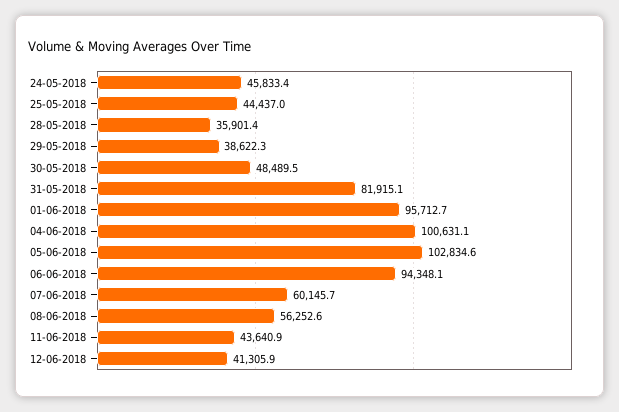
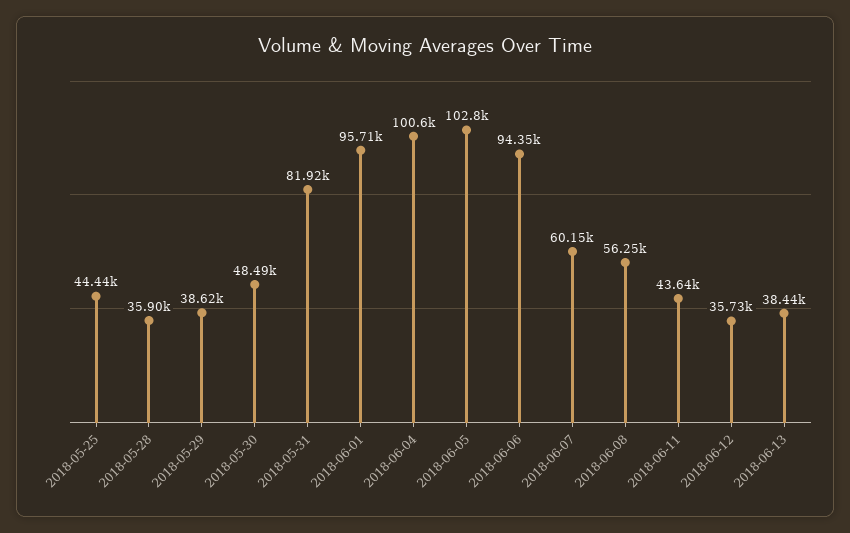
24-05-2018: 45833.4 -> none
12-06-2018: 41305.9 -> 35730
2018-06-13: none -> 38440

